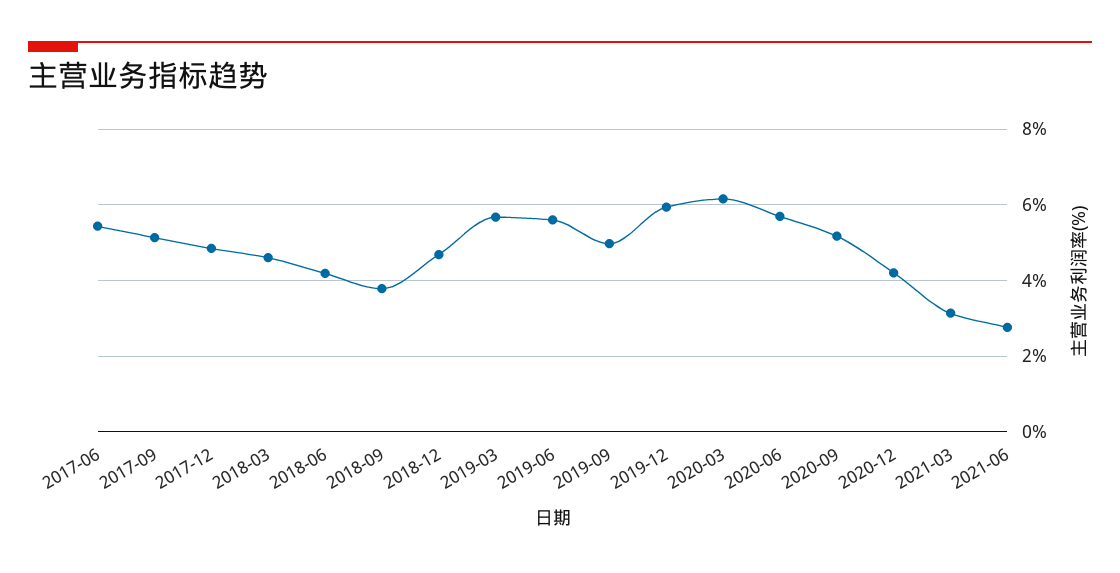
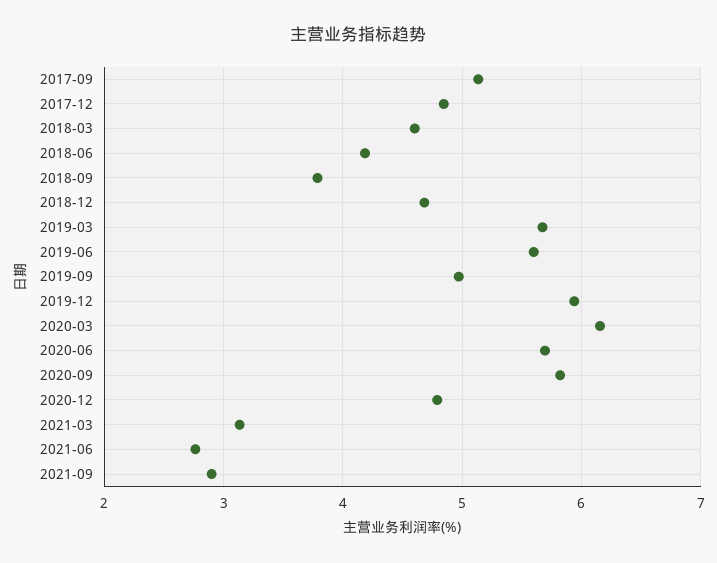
2017-06: 5.4 -> none
2020-09: 5.2 -> 5.8
2020-12: 4.2 -> 4.8
2021-09: none -> 2.9

